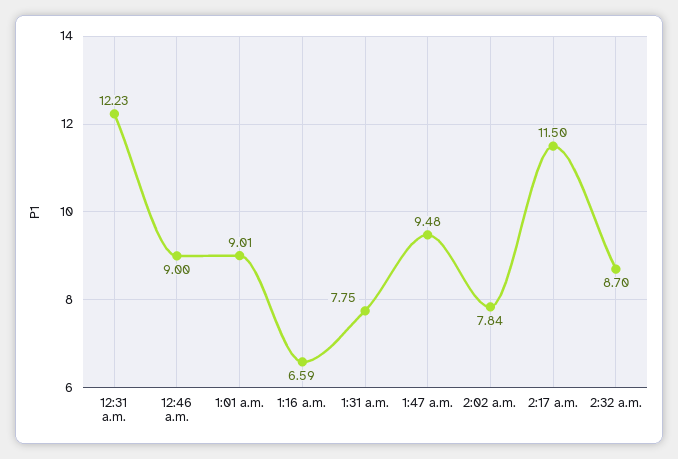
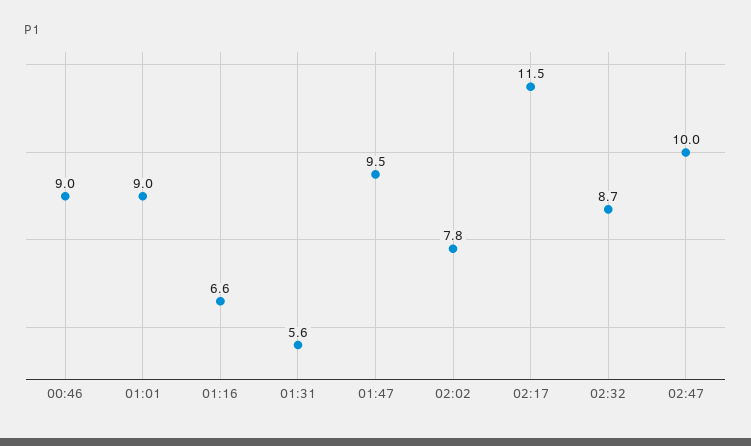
12:31 a.m.: 12.23 -> none
1:31 a.m.: 7.75 -> 5.6
02:47: none -> 10

